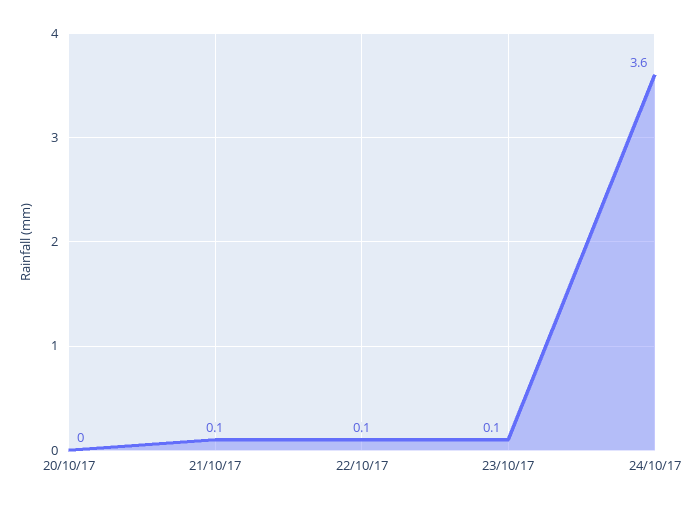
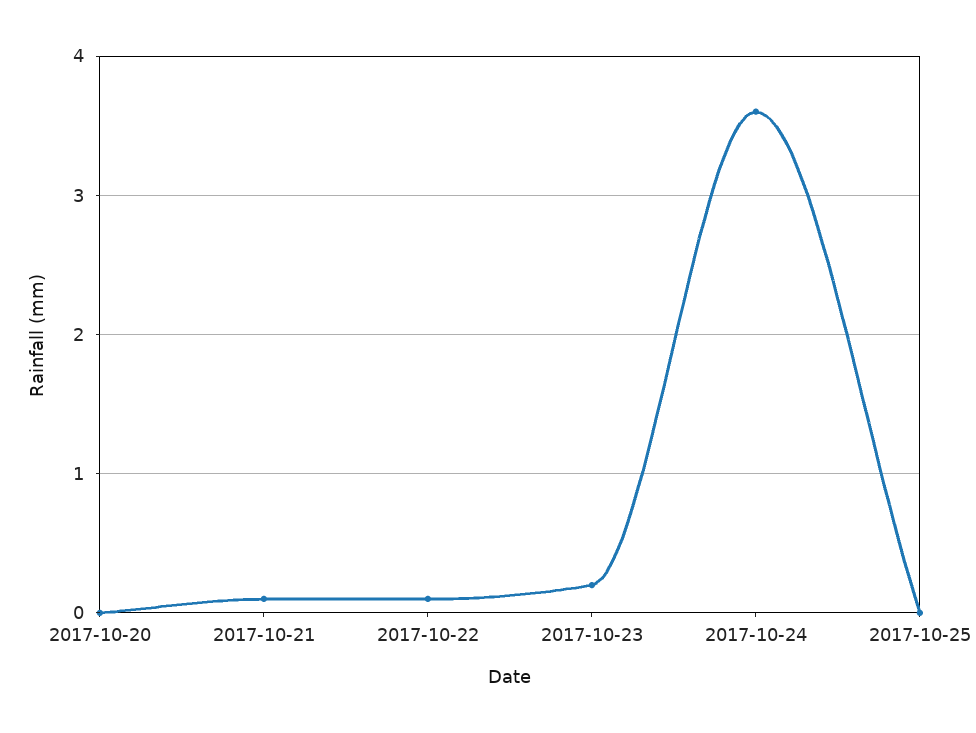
23/10/17: 0.1 -> 0.2
2017-10-25: none -> 0

